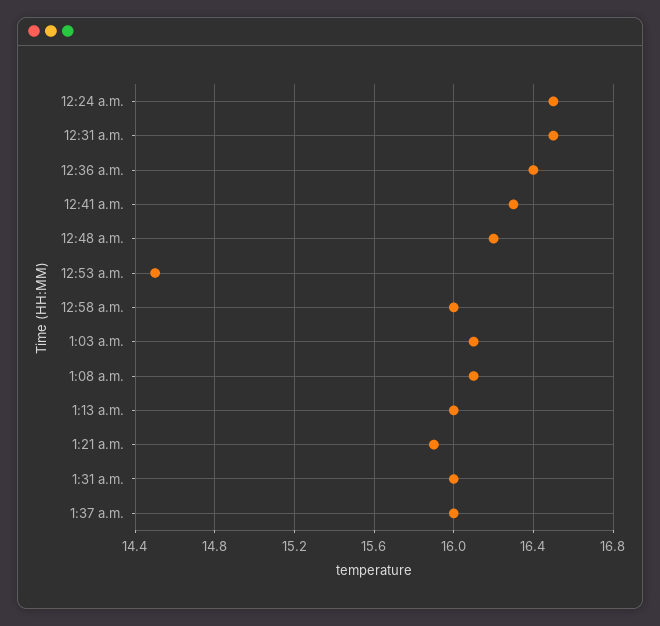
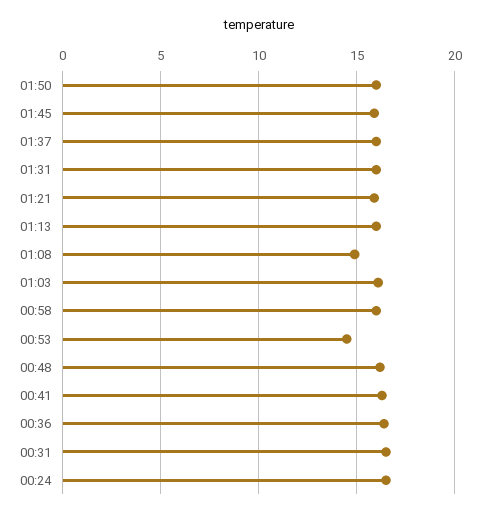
1:08 a.m.: 16.1 -> 15
01:50: none -> 16
01:45: none -> 16

